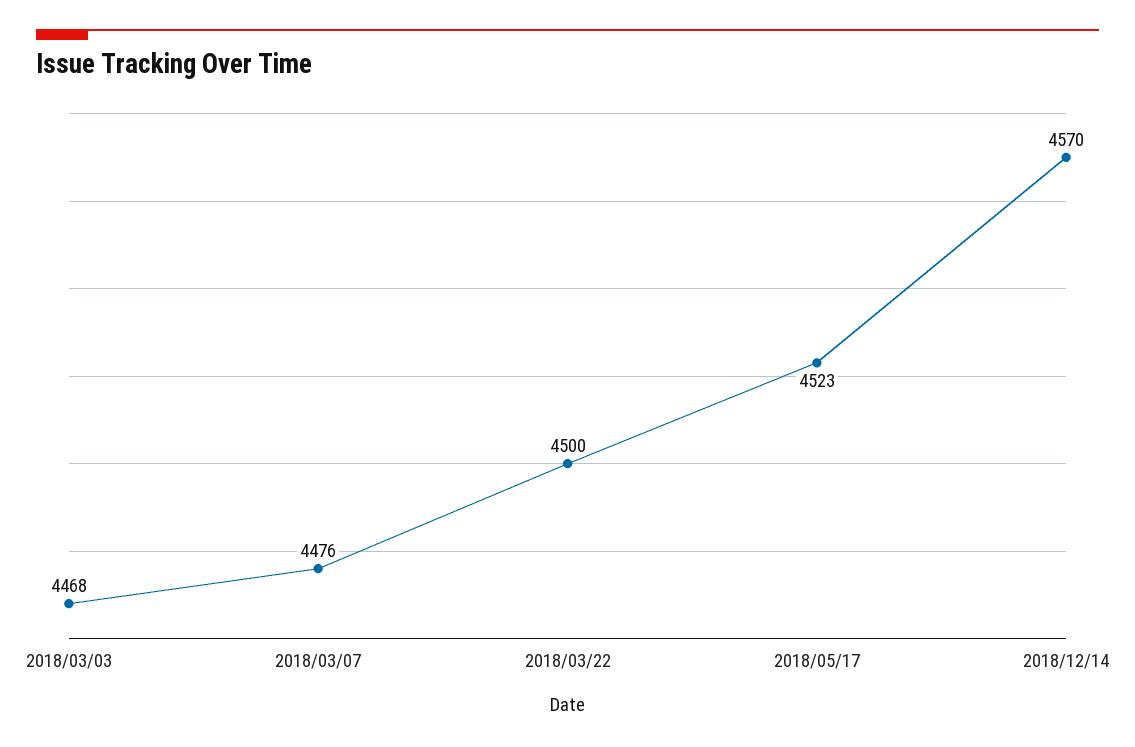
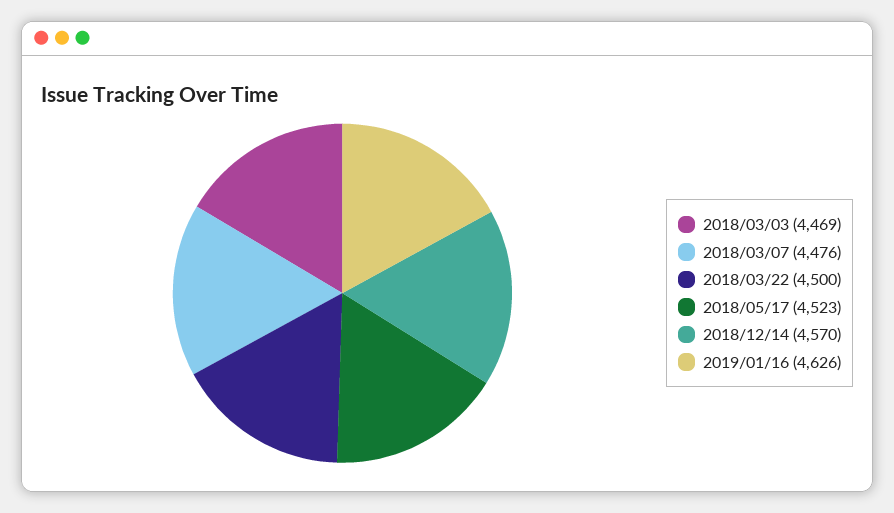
2018/03/03: 4468 -> 4469
2019/01/16: none -> 4626

